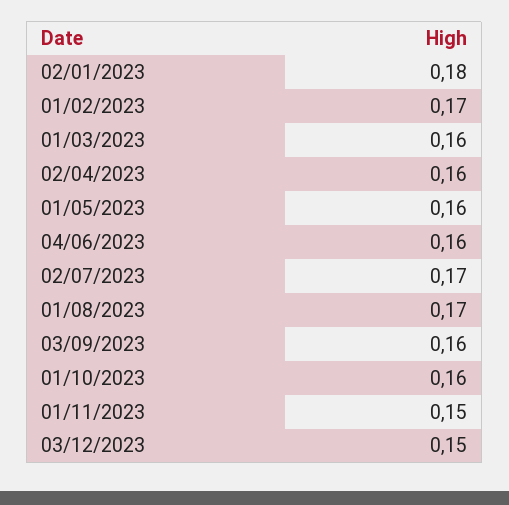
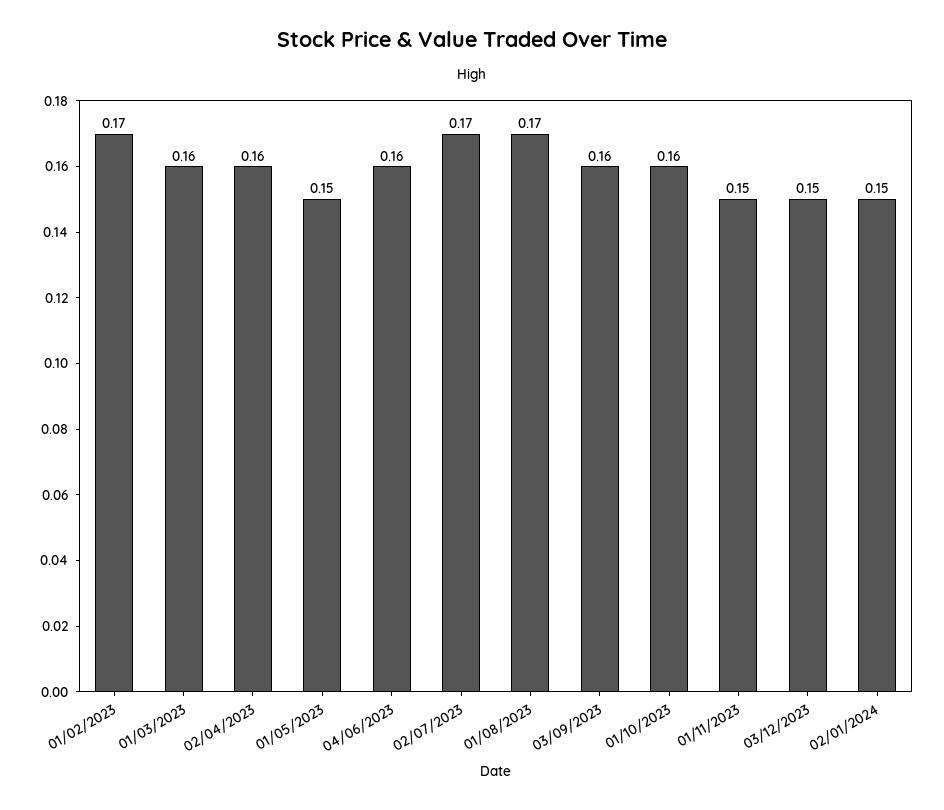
02/01/2023: 0.18 -> none
01/05/2023: 0.16 -> 0.15
02/01/2024: none -> 0.15

